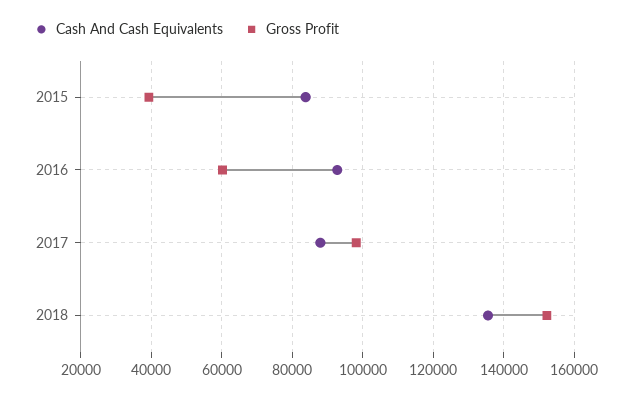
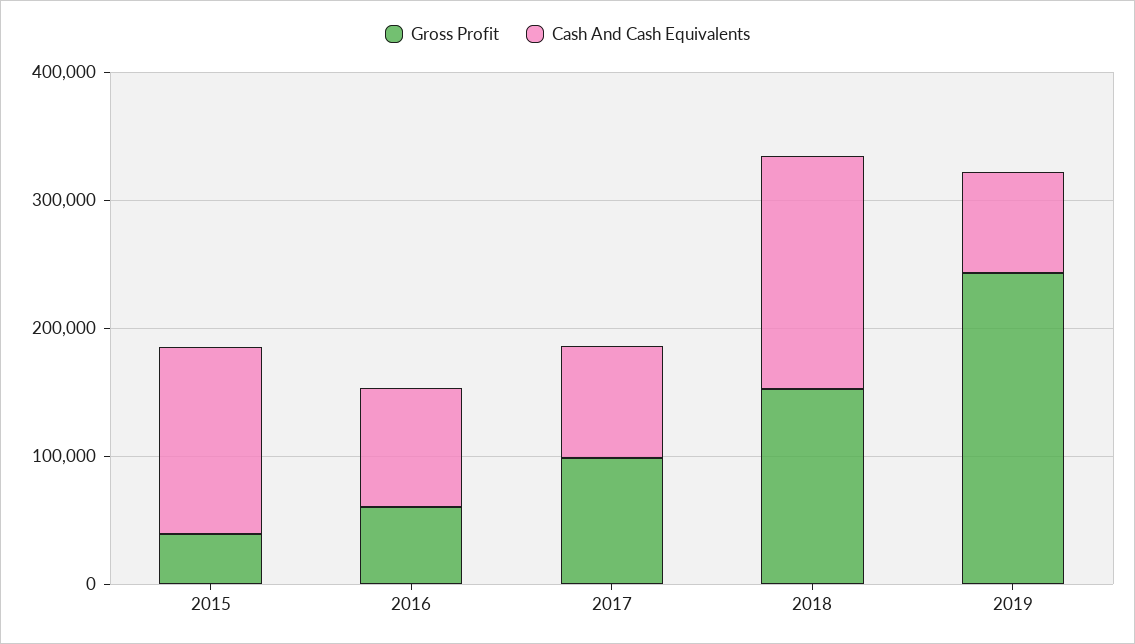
Cash And Cash Equivalents, 2015: 84000 -> 140000
Cash And Cash Equivalents, 2018: 136000 -> 180000
Gross Profit, 2019: none -> 240000
Cash And Cash Equivalents, 2019: none -> 80000

